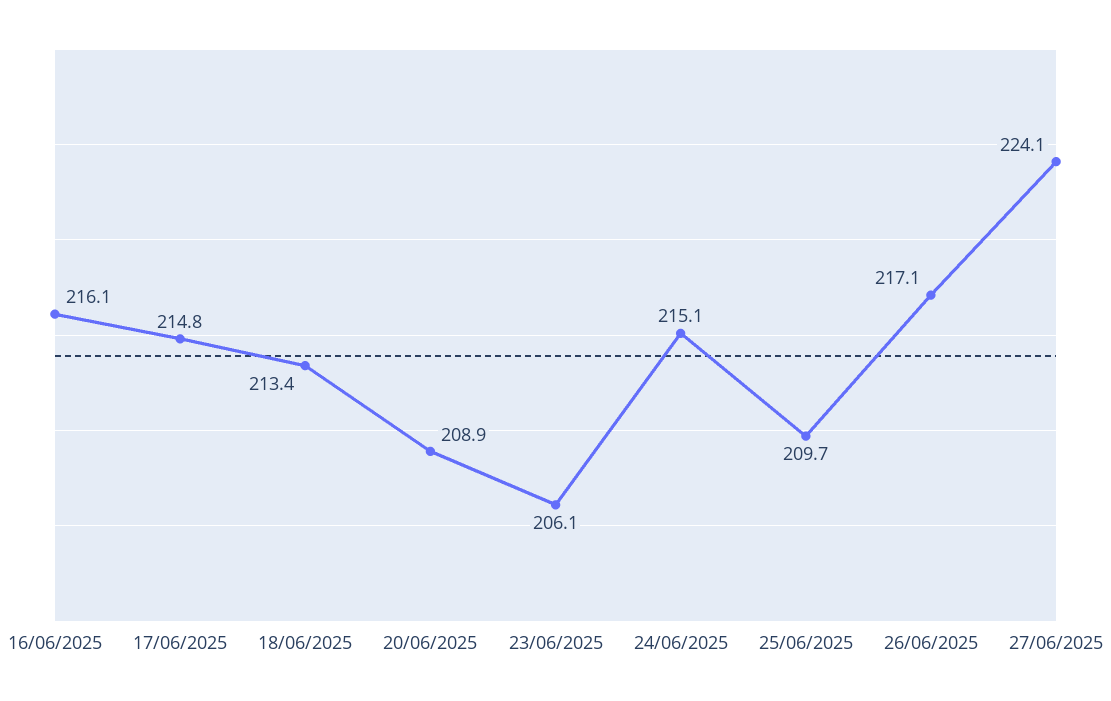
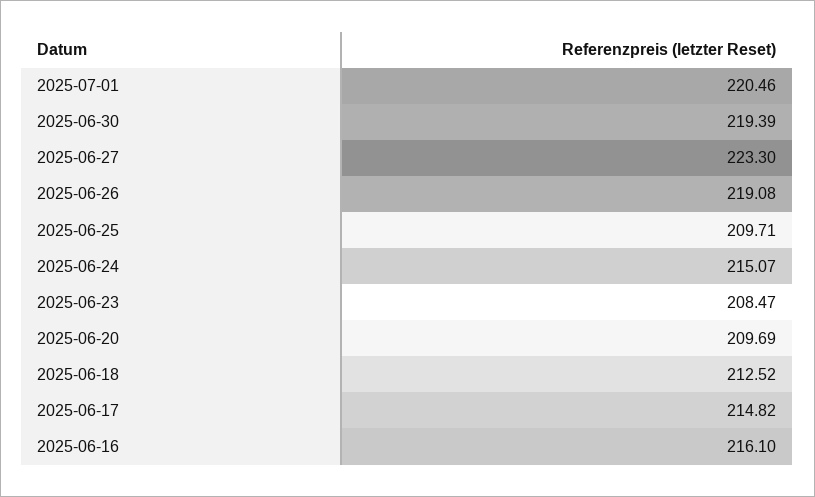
18/06/2025: 213.4 -> 212.52
20/06/2025: 208.9 -> 209.69
23/06/2025: 206.1 -> 208.47
26/06/2025: 217.1 -> 219.08
27/06/2025: 224.1 -> 223.3
2025-07-01: none -> 220.46
2025-06-30: none -> 219.39

